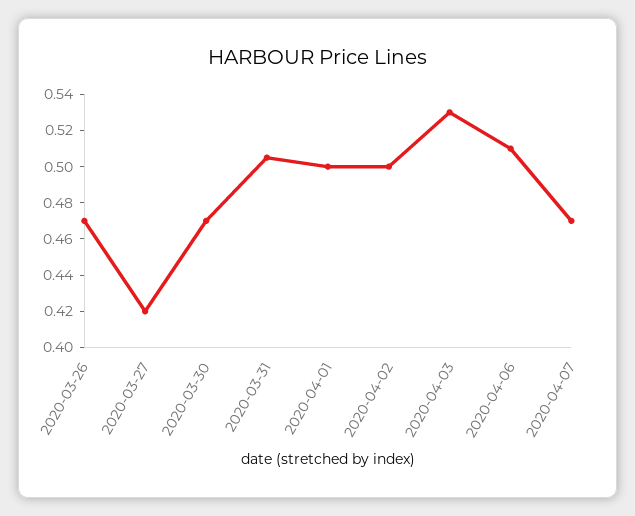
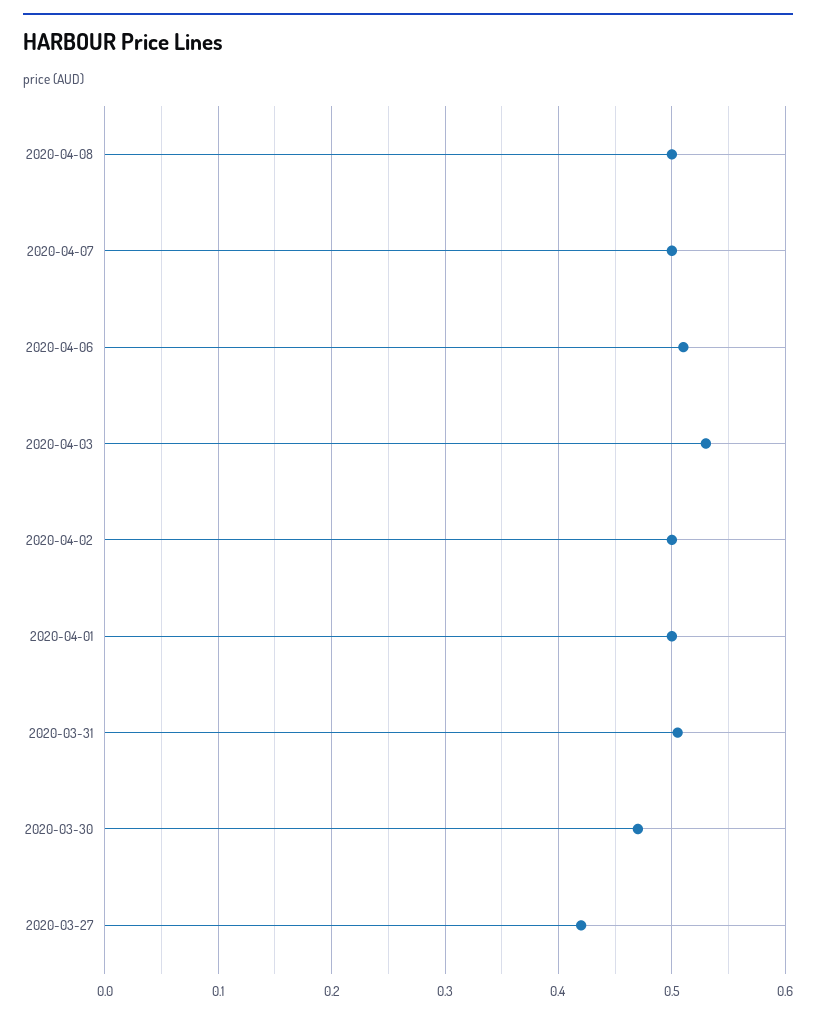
2020-03-26: 0.47 -> none
2020-04-07: 0.47 -> 0.5
2020-04-08: none -> 0.5

